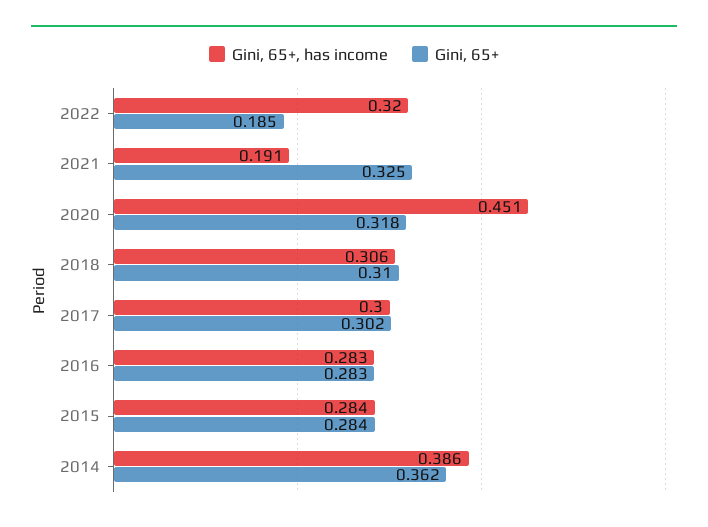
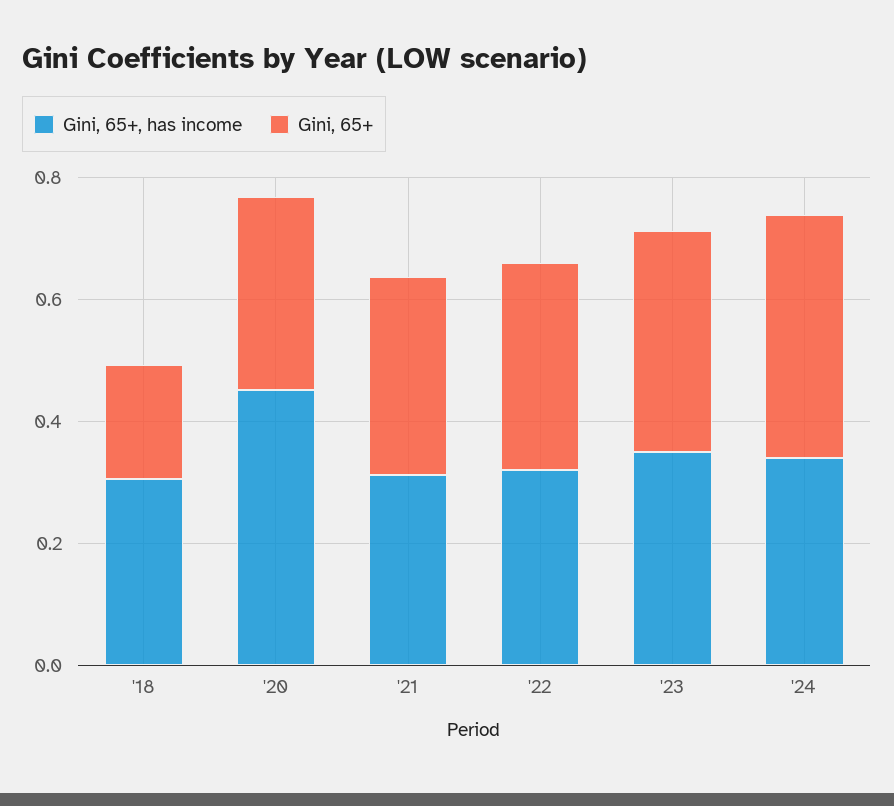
Gini, 65+, 2022: 0.185 -> 0.35
Gini, 65+, has income, 2021: 0.191 -> 0.3
Gini, 65+, 2018: 0.31 -> 0.2
Gini, 65+, has income, 2017: 0.3 -> none
Gini, 65+, 2017: 0.302 -> none
Gini, 65+, has income, 2016: 0.283 -> none
Gini, 65+, 2016: 0.283 -> none
Gini, 65+, has income, 2015: 0.284 -> none
Gini, 65+, 2015: 0.284 -> none
Gini, 65+, has income, 2014: 0.386 -> none
Gini, 65+, 2014: 0.362 -> none
Gini, 65+, has income, '23: none -> 0.35
Gini, 65+, '23: none -> 0.35
Gini, 65+, has income, '24: none -> 0.35
Gini, 65+, '24: none -> 0.4

